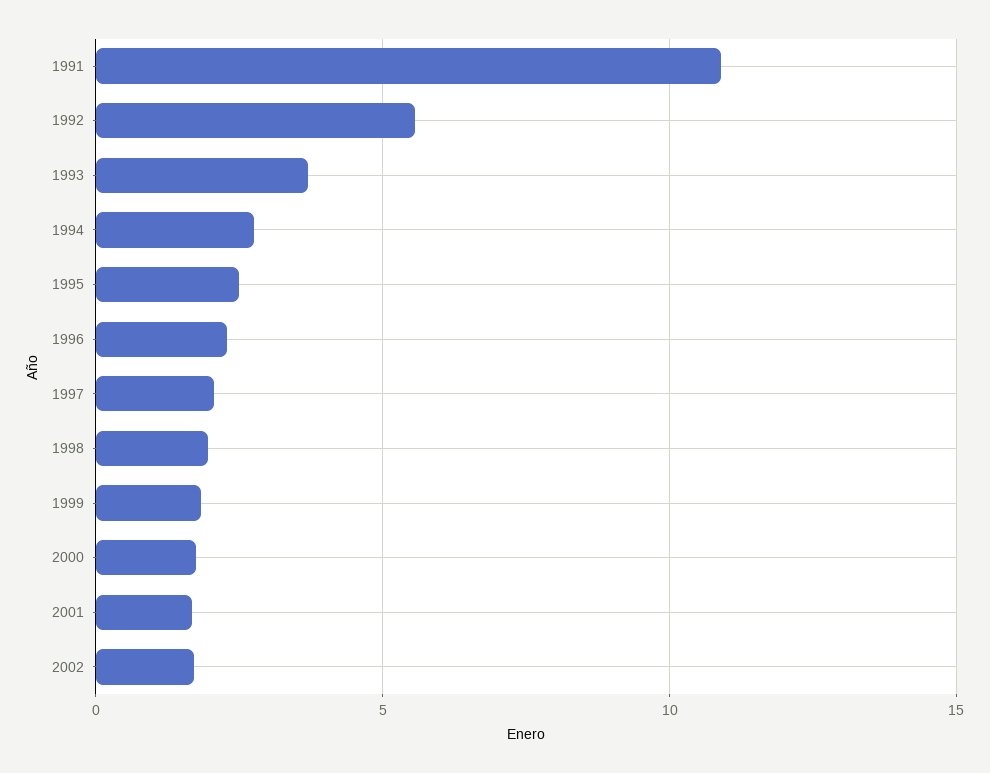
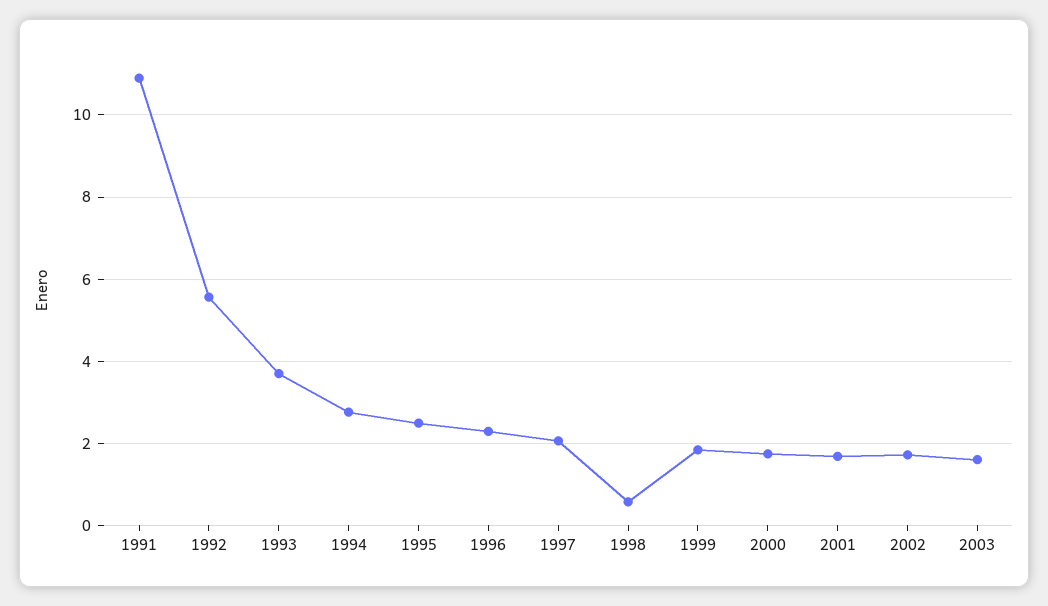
1998: 2 -> 0.6
2003: none -> 1.6

